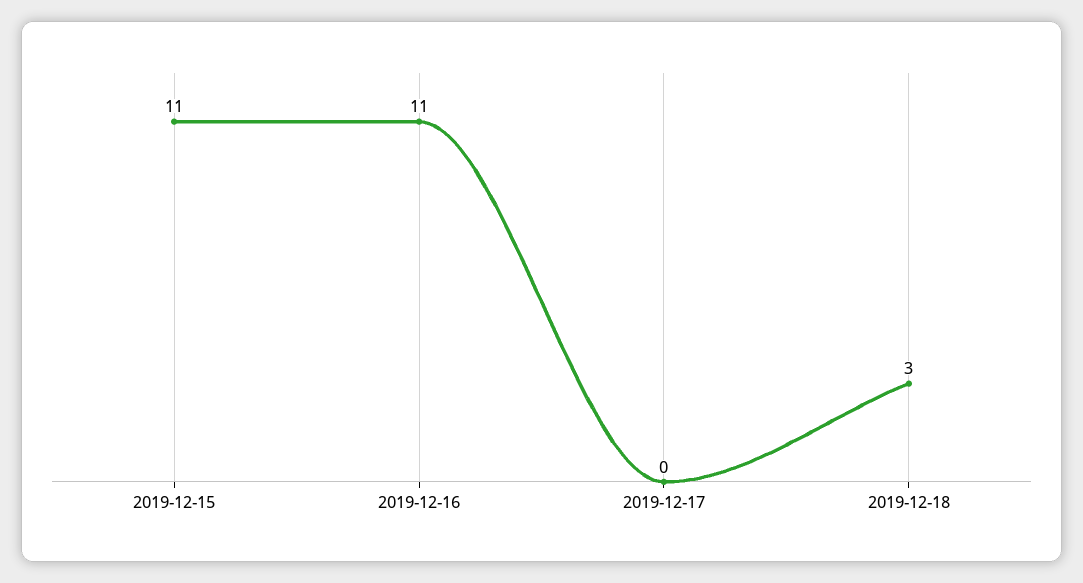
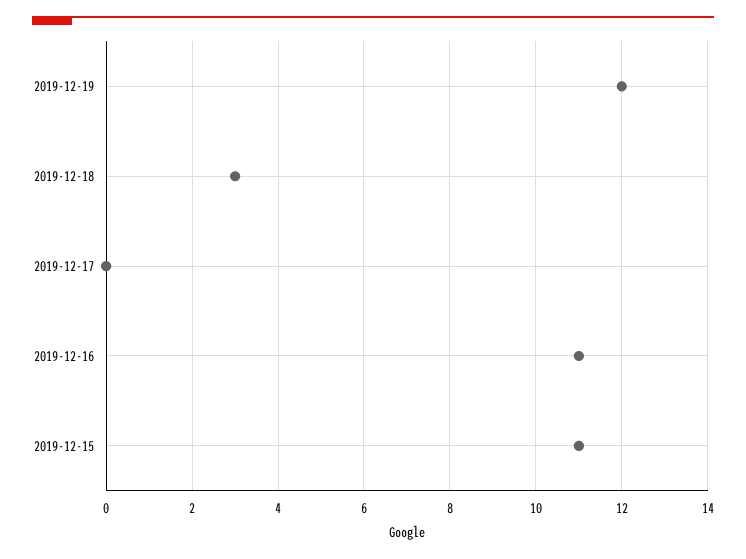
2019-12-19: none -> 12

